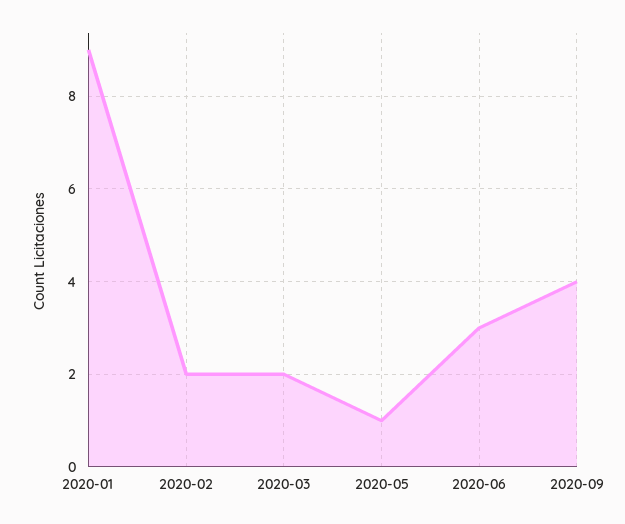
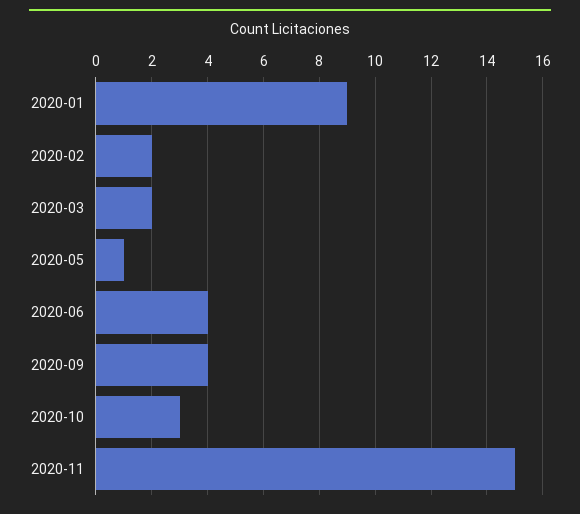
2020-06: 3 -> 4
2020-10: none -> 3
2020-11: none -> 15

